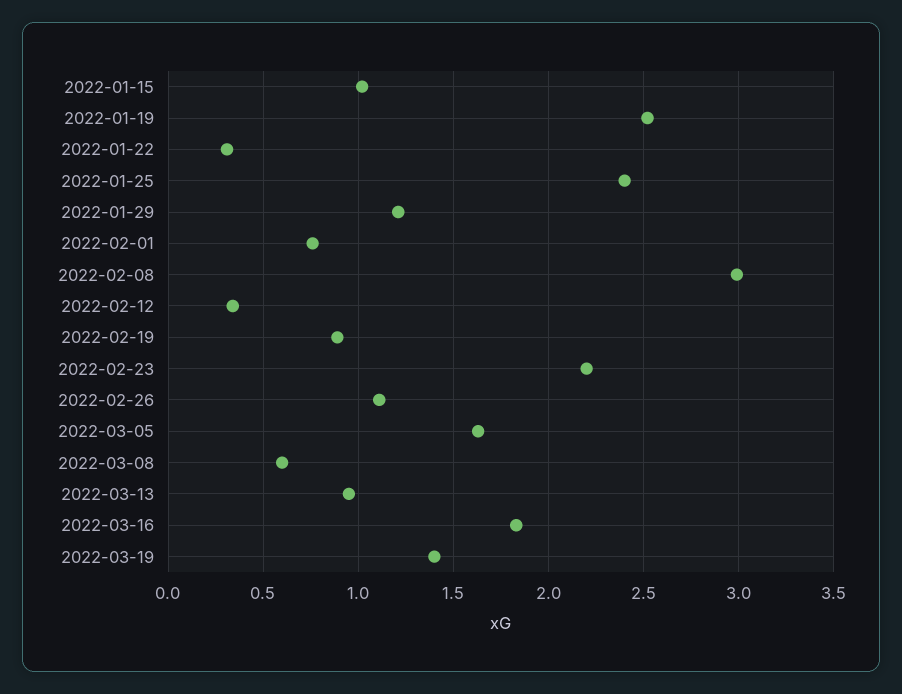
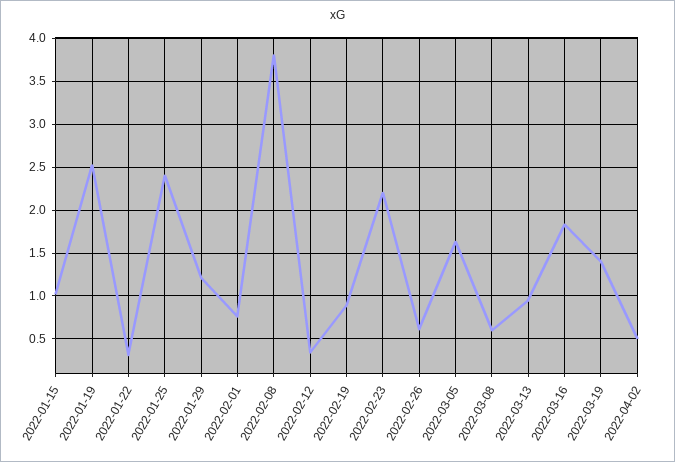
2022-02-08: 3 -> 3.8
2022-02-26: 1.1 -> 0.6
2022-04-02: none -> 0.5

